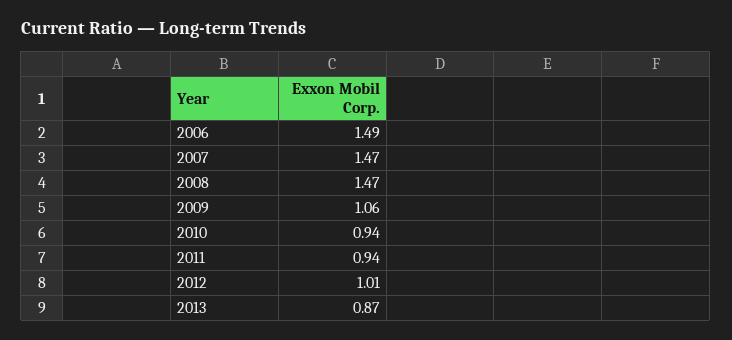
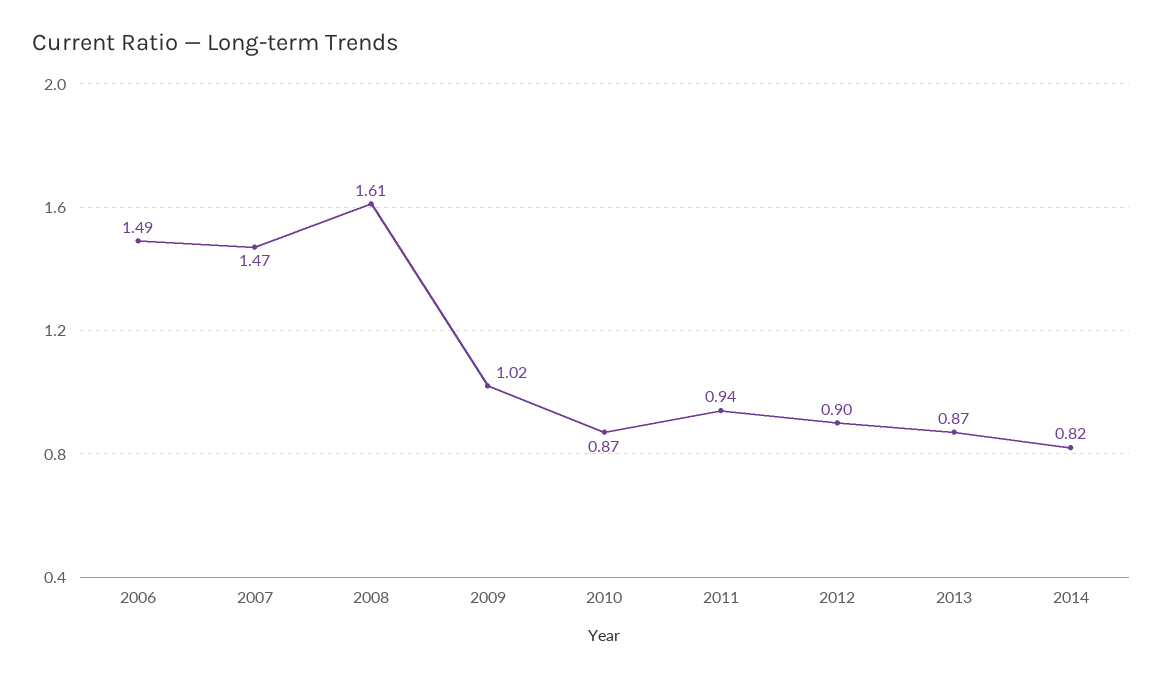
2008: 1.47 -> 1.61
2009: 1.06 -> 1.02
2010: 0.94 -> 0.87
2012: 1.01 -> 0.9
2014: none -> 0.82

